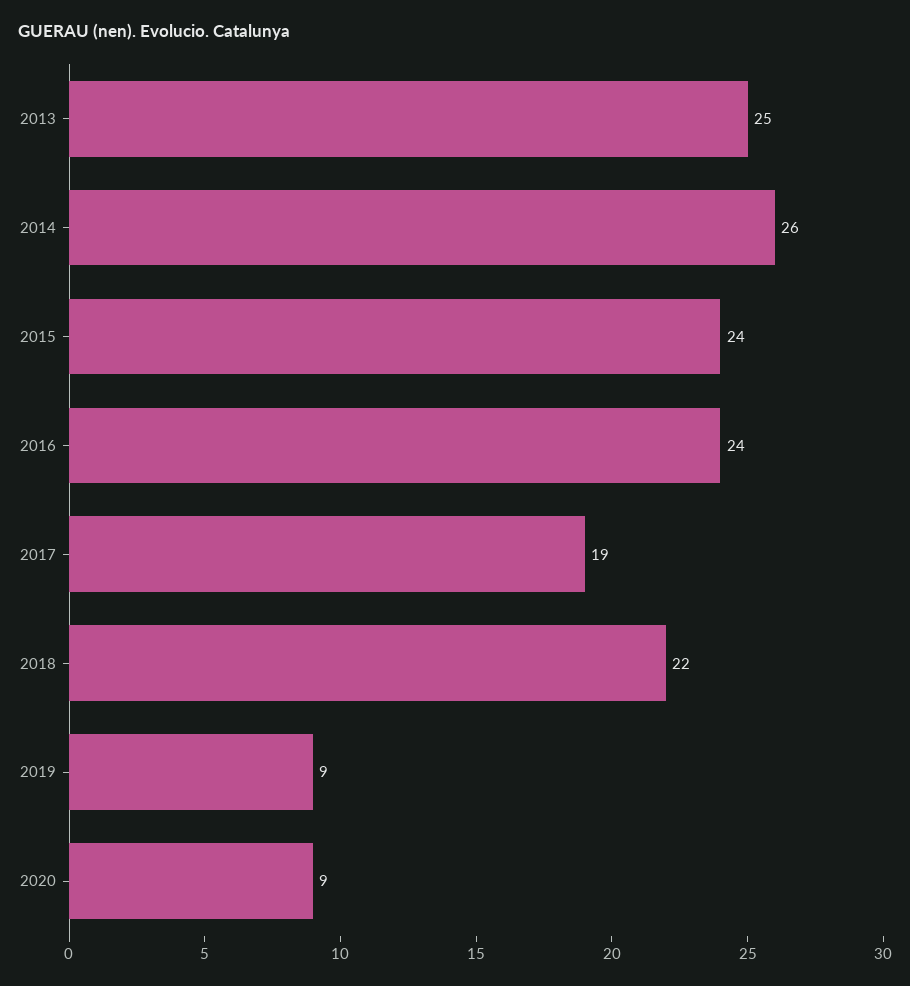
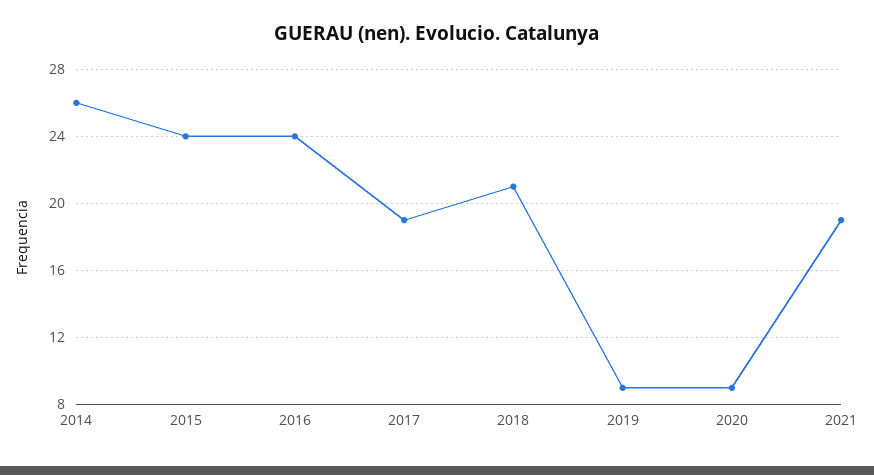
2013: 25 -> none
2018: 22 -> 21
2021: none -> 19

